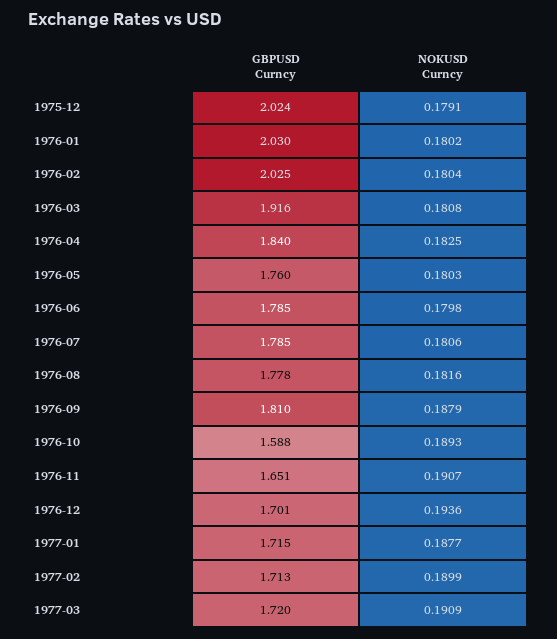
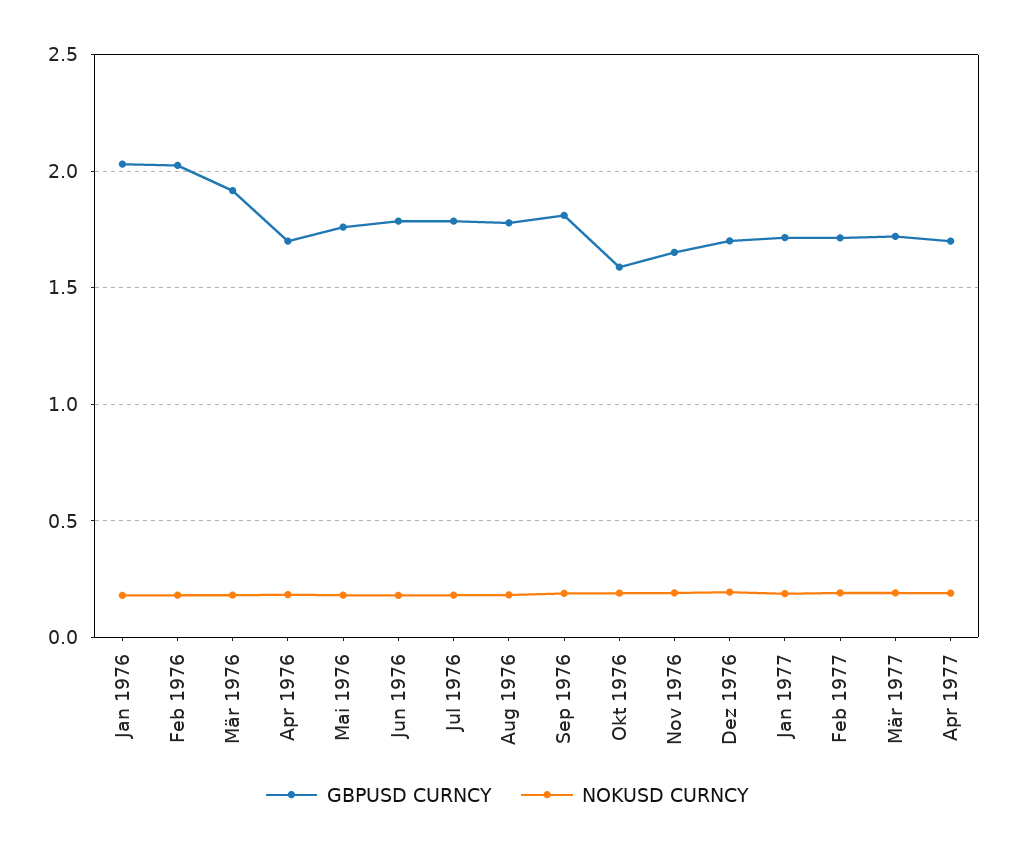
GBPUSD Curncy, 1975-12: 2.024 -> none
NOKUSD Curncy, 1975-12: 0.1791 -> none
GBPUSD Curncy, 1976-04: 1.84 -> 1.7
GBPUSD Curncy, Apr 1977: none -> 1.7
NOKUSD Curncy, Apr 1977: none -> 0.2

